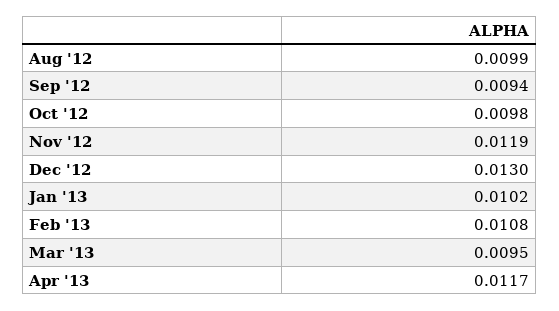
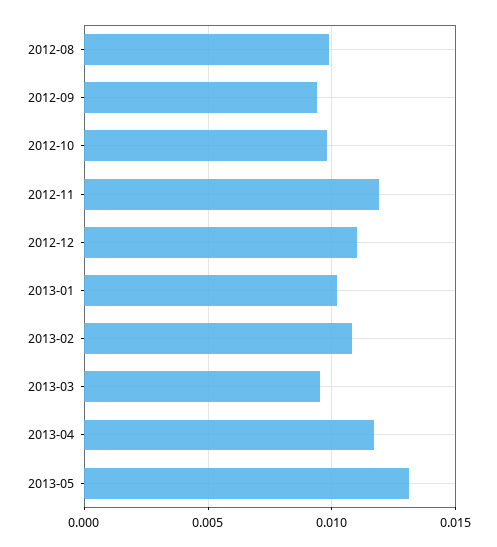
Dec '12: 0.013 -> 0.011
2013-05: none -> 0.013

